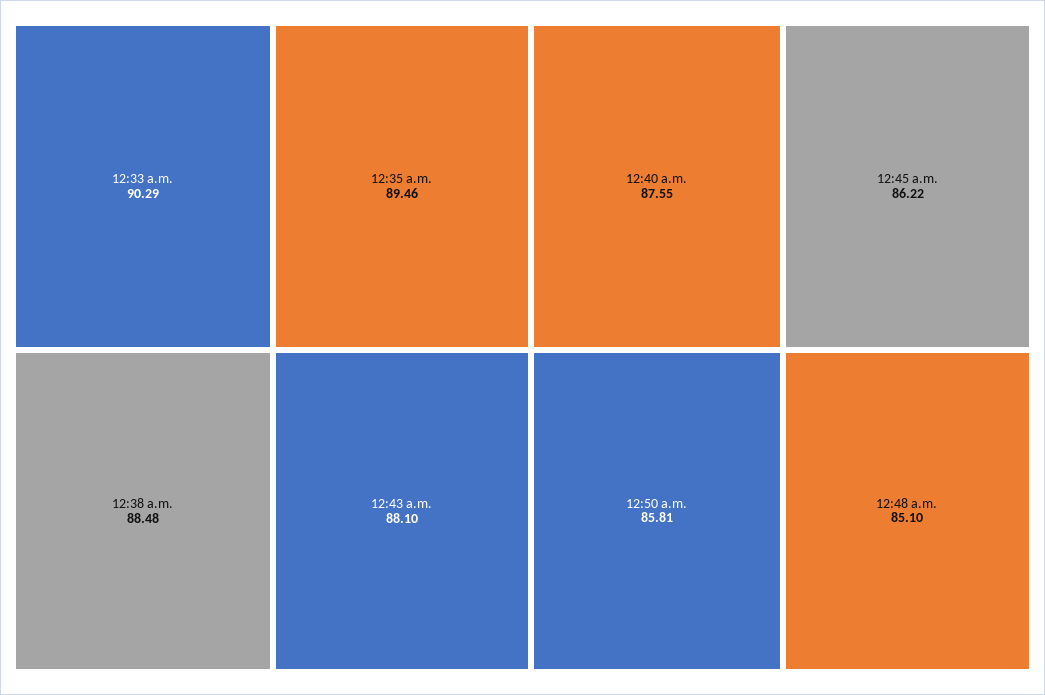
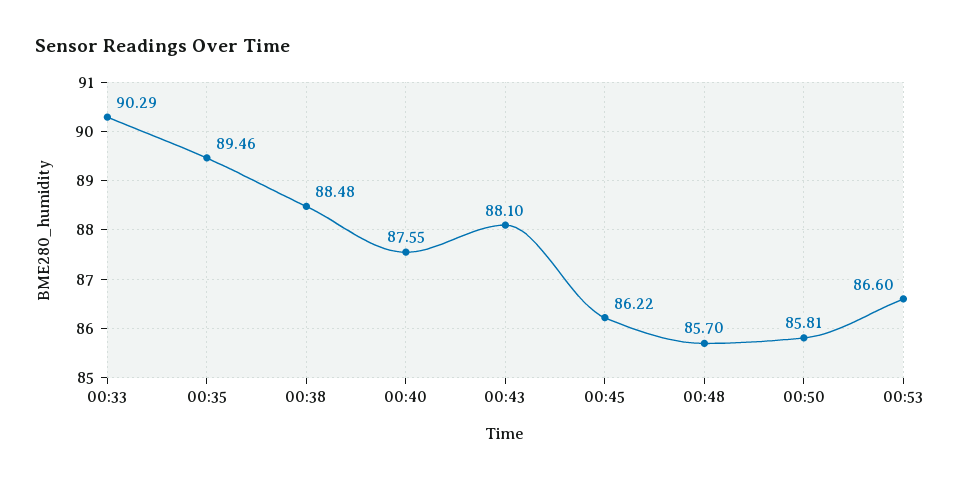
12:48 a.m.: 85.1 -> 85.7
00:53: none -> 86.6

